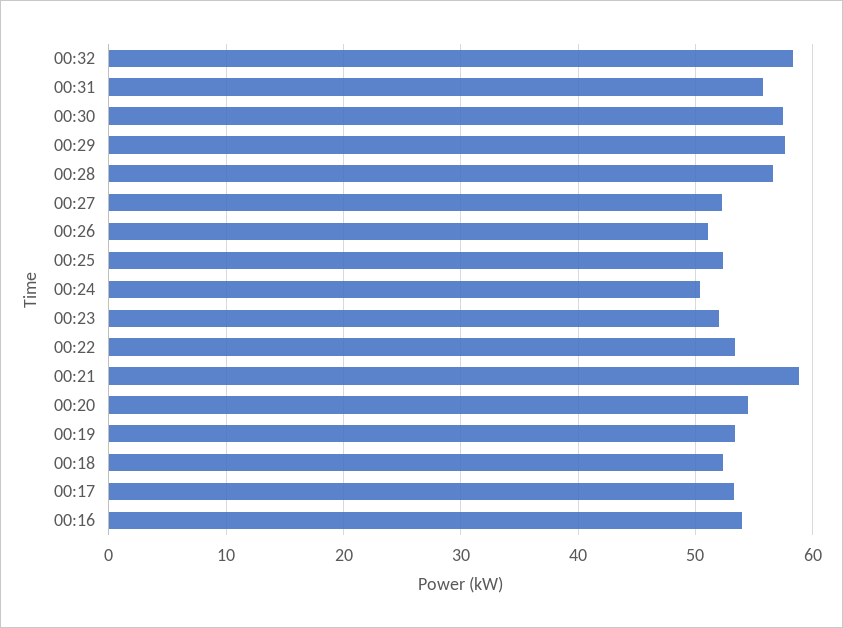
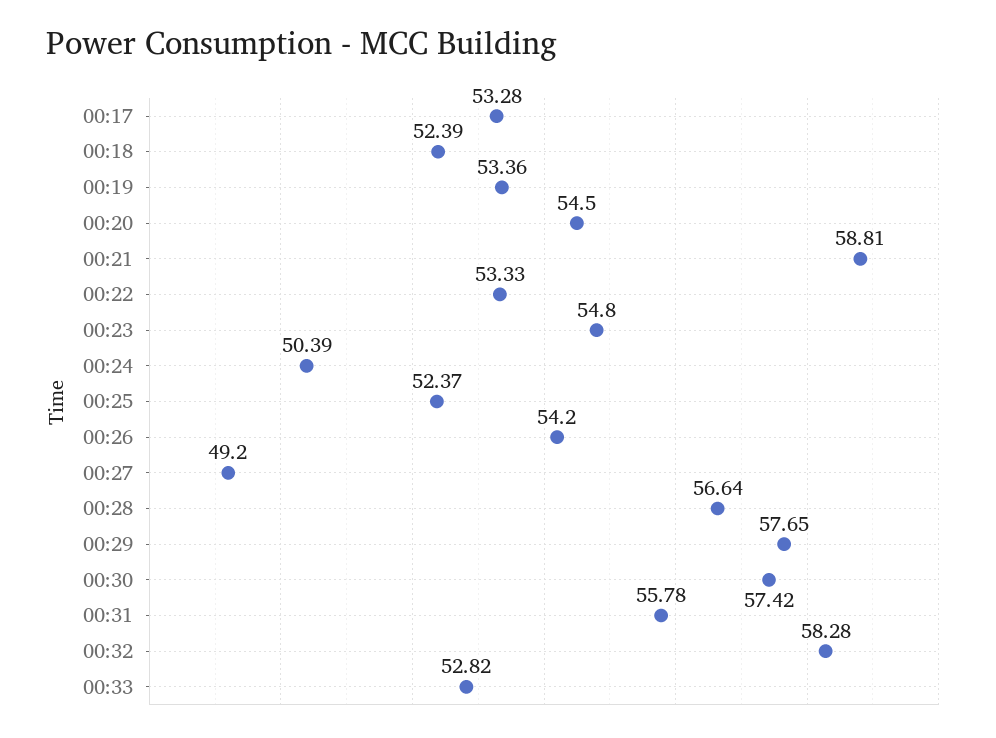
00:27: 52 -> 49.2
00:26: 51 -> 54.2
00:23: 52 -> 54.8
00:16: 54 -> none
00:33: none -> 52.82

